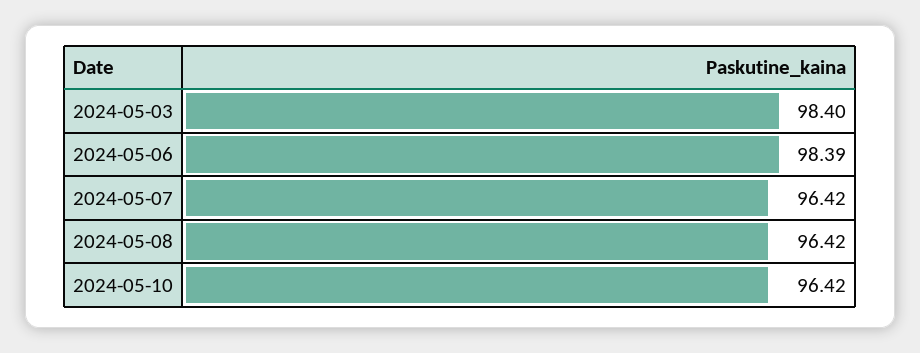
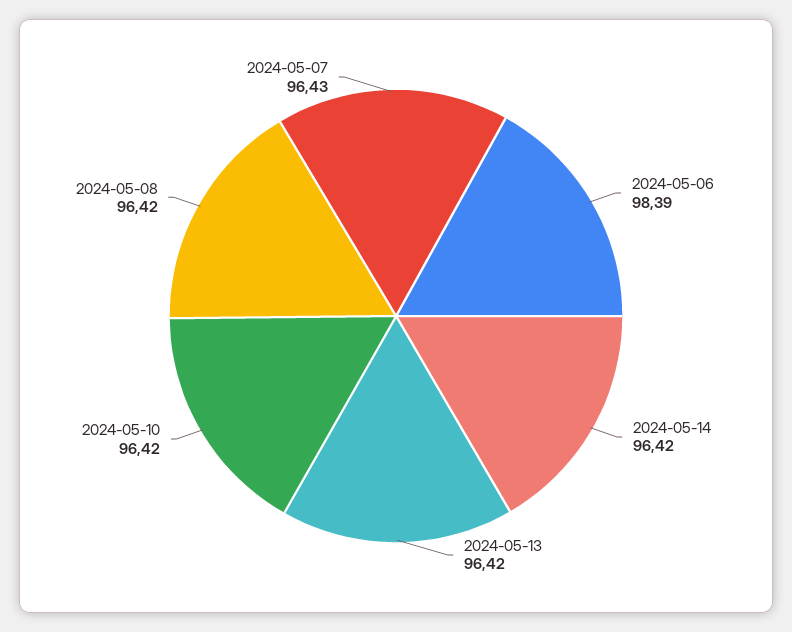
2024-05-03: 98.4 -> none
2024-05-07: 96.42 -> 96.43
2024-05-14: none -> 96.42
2024-05-13: none -> 96.42

